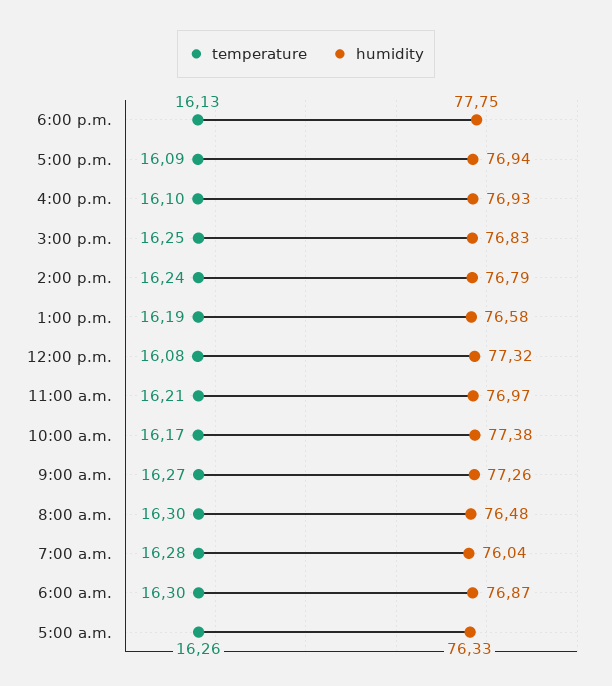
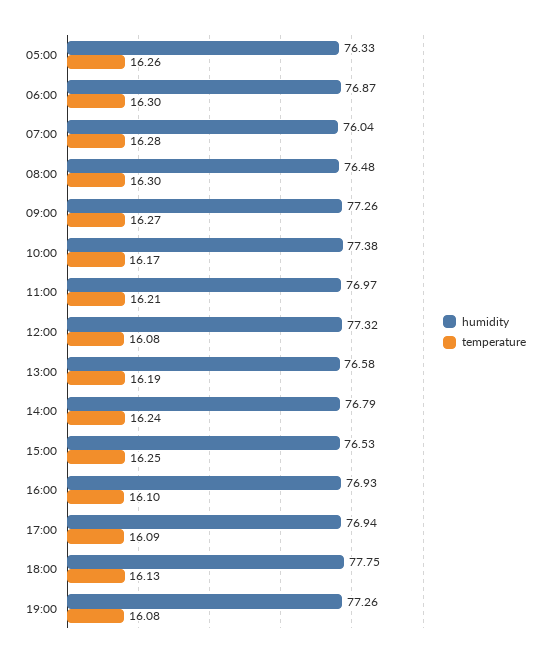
humidity, 3:00 p.m.: 76.83 -> 76.53
humidity, 19:00: none -> 77.26
temperature, 19:00: none -> 16.08

